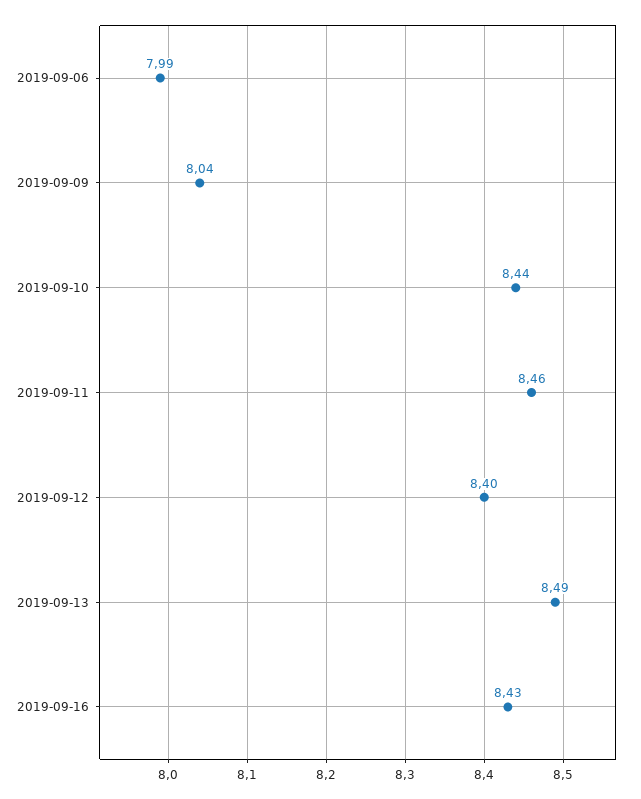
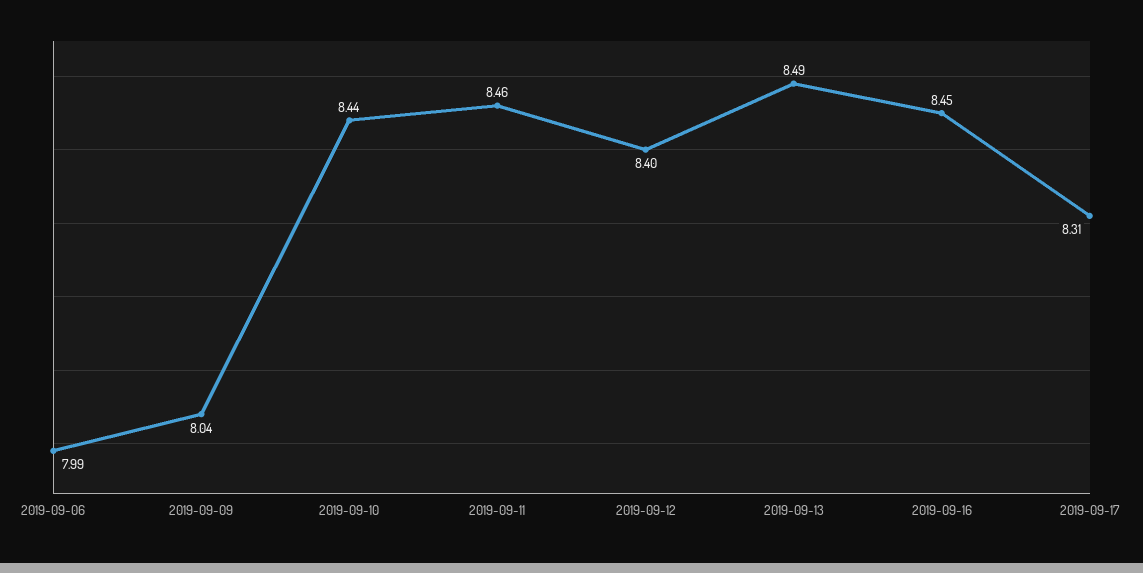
2019-09-16: 8.43 -> 8.45
2019-09-17: none -> 8.31

